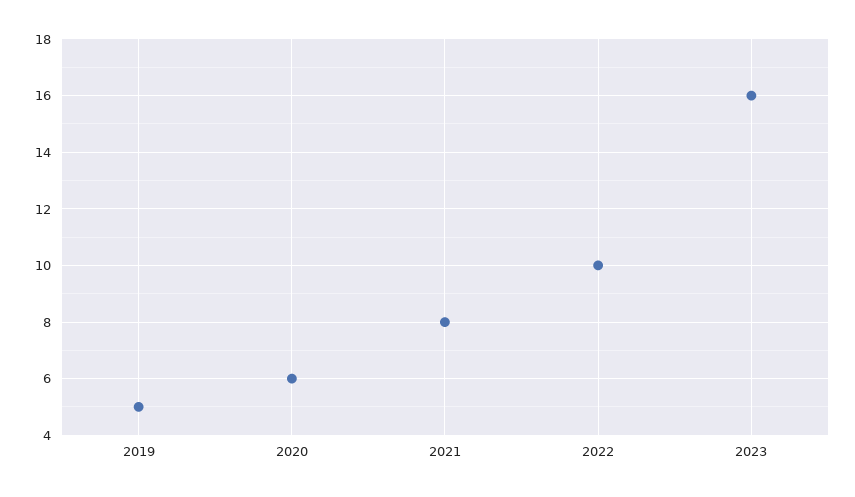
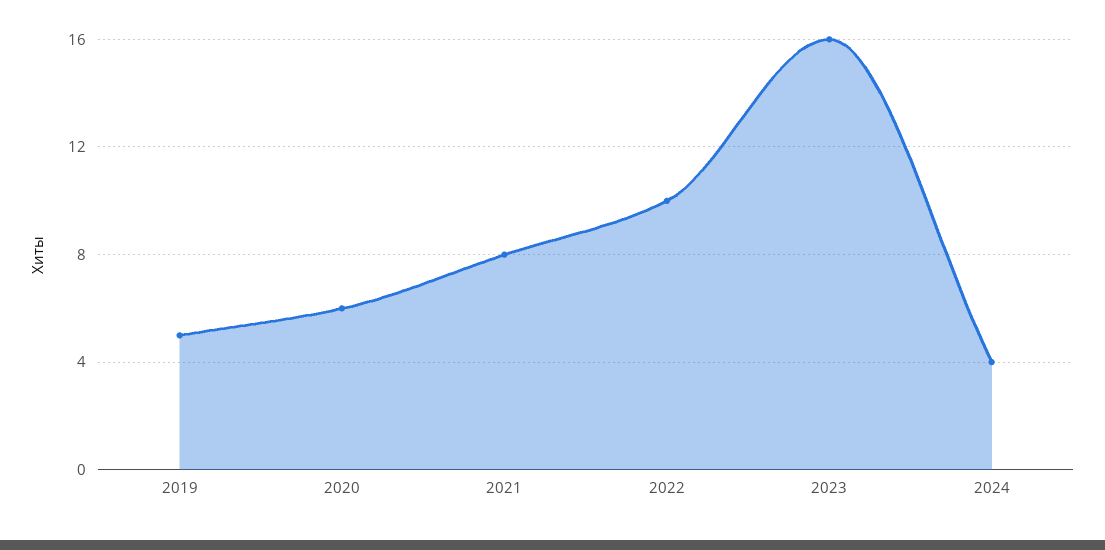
2024: none -> 4

